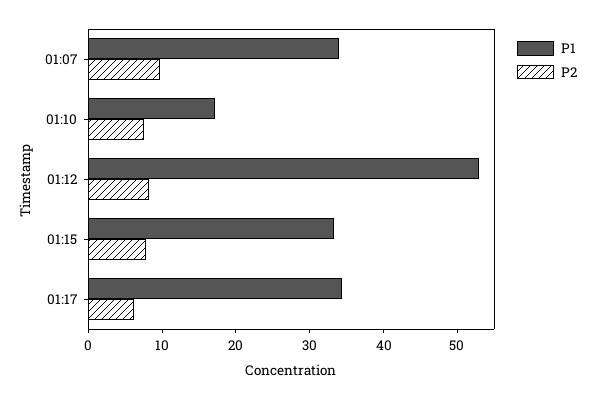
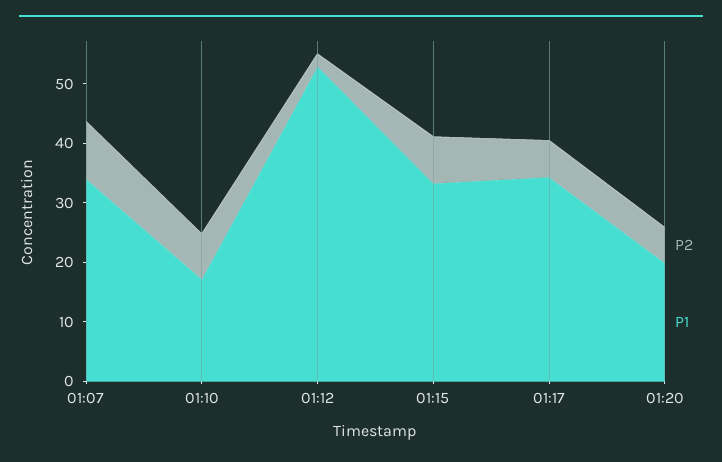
P2, 01:12: 8 -> 2
P2, 01:20: none -> 6
P1, 01:20: none -> 20

